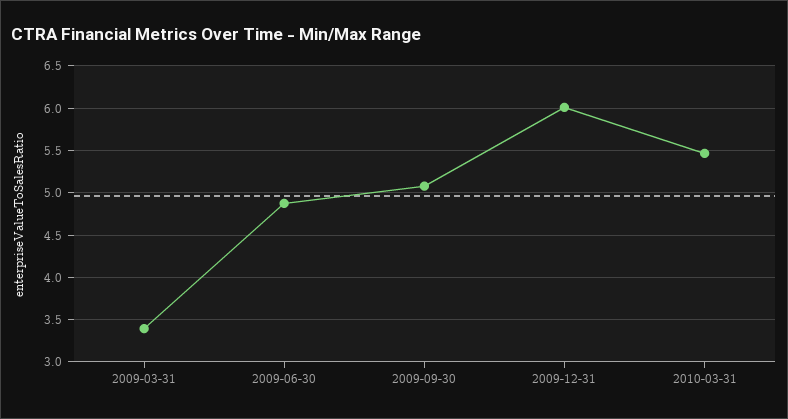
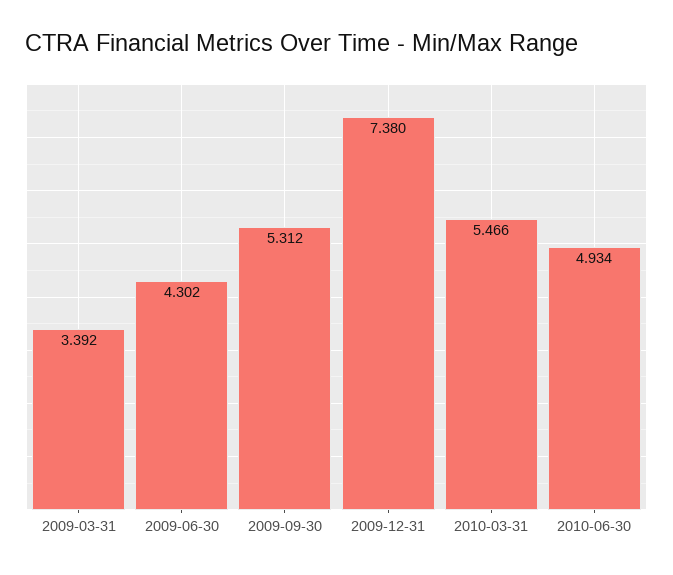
2009-06-30: 4.9 -> 4.302
2009-09-30: 5.1 -> 5.312
2009-12-31: 6 -> 7.38
2010-06-30: none -> 4.934

